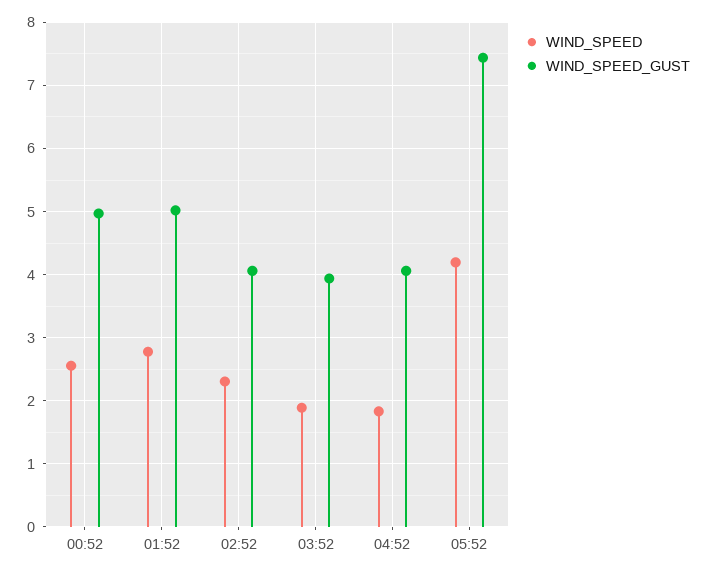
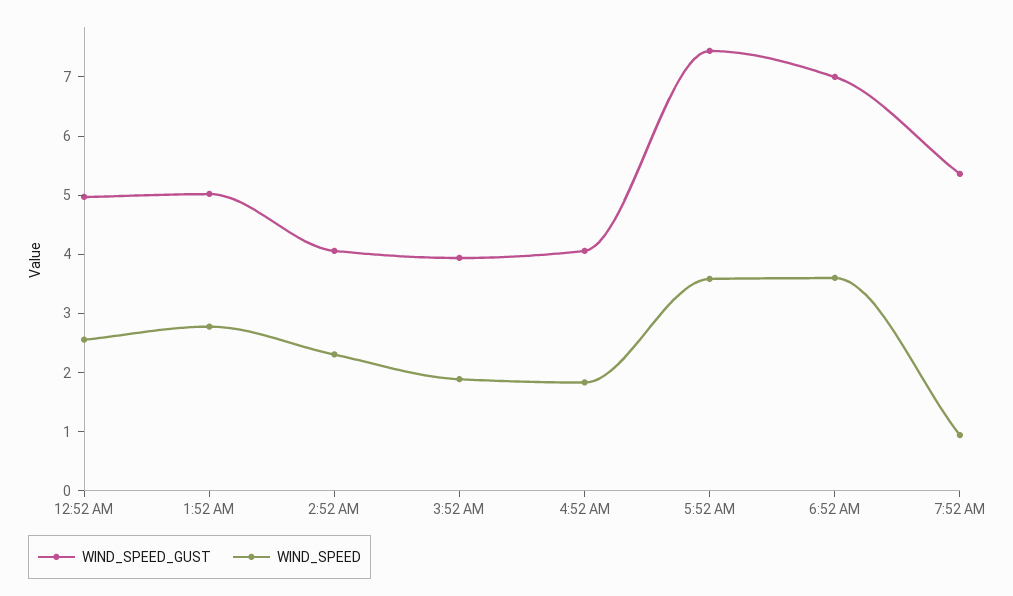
WIND_SPEED, 05:52: 4.2 -> 3.6
WIND_SPEED_GUST, 6:52 AM: none -> 7
WIND_SPEED, 6:52 AM: none -> 3.6
WIND_SPEED_GUST, 7:52 AM: none -> 5.4
WIND_SPEED, 7:52 AM: none -> 1

